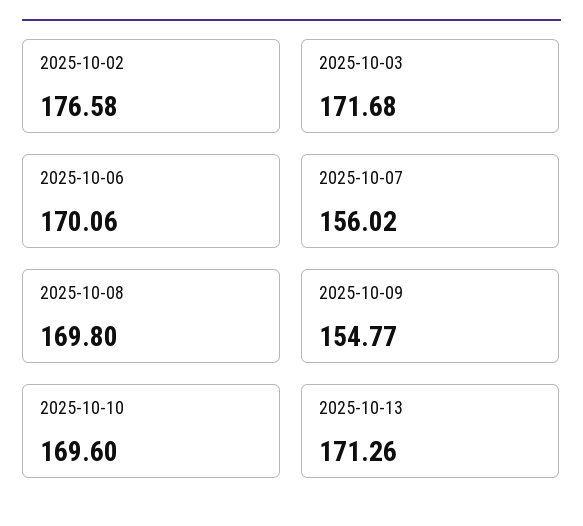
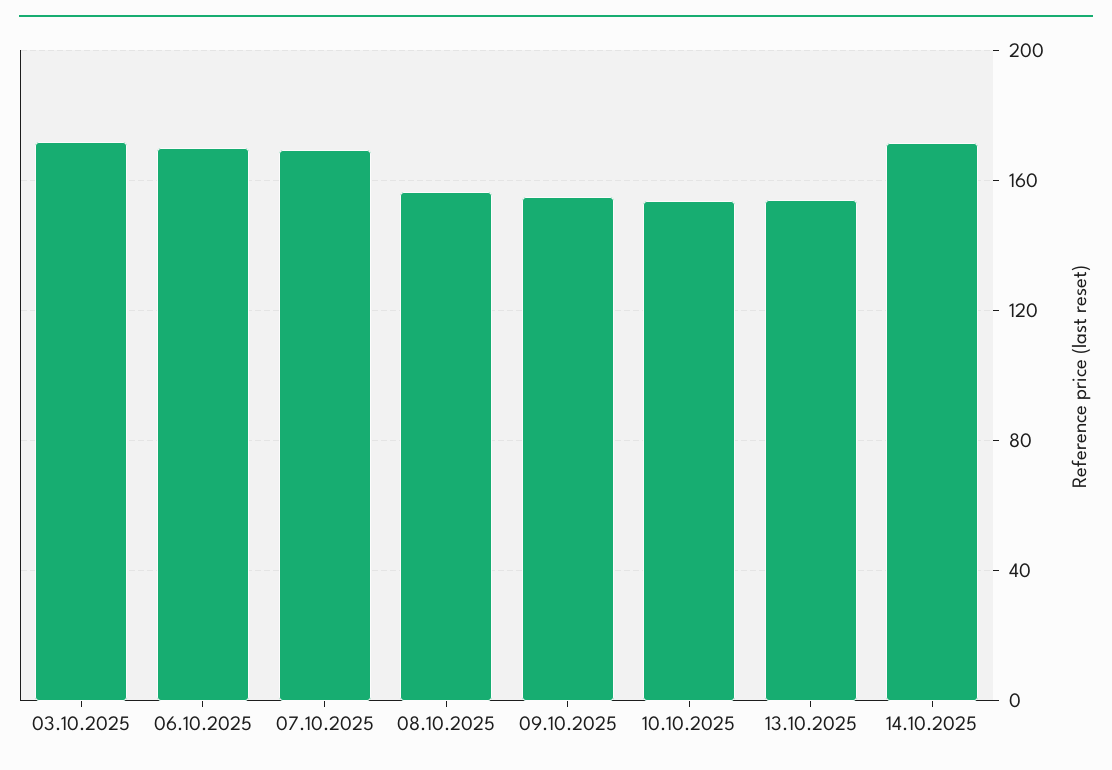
2025-10-02: 176.58 -> none
2025-10-07: 156.02 -> 170
2025-10-08: 169.8 -> 155
2025-10-10: 169.6 -> 155
2025-10-13: 171.26 -> 155
14.10.2025: none -> 170

